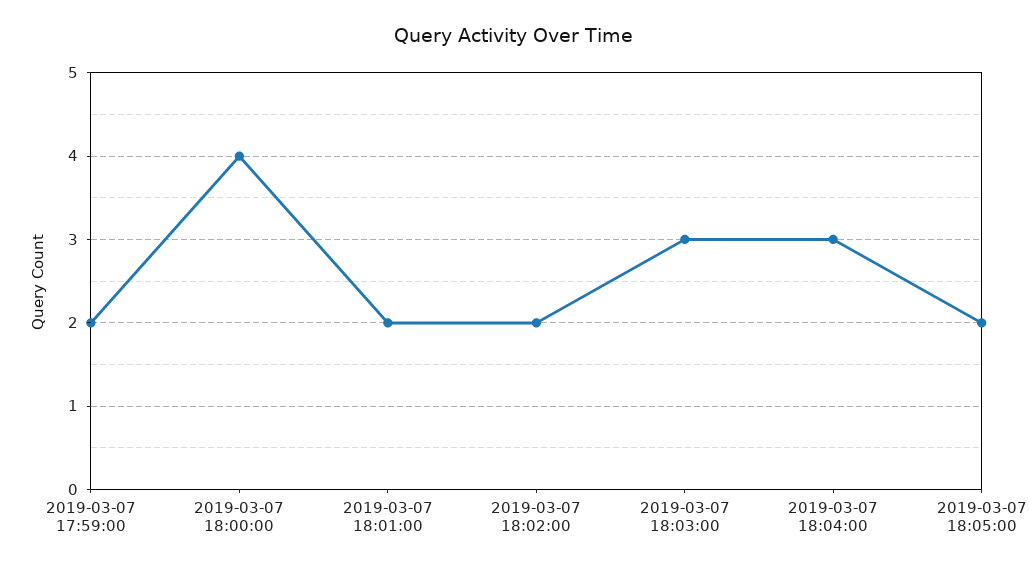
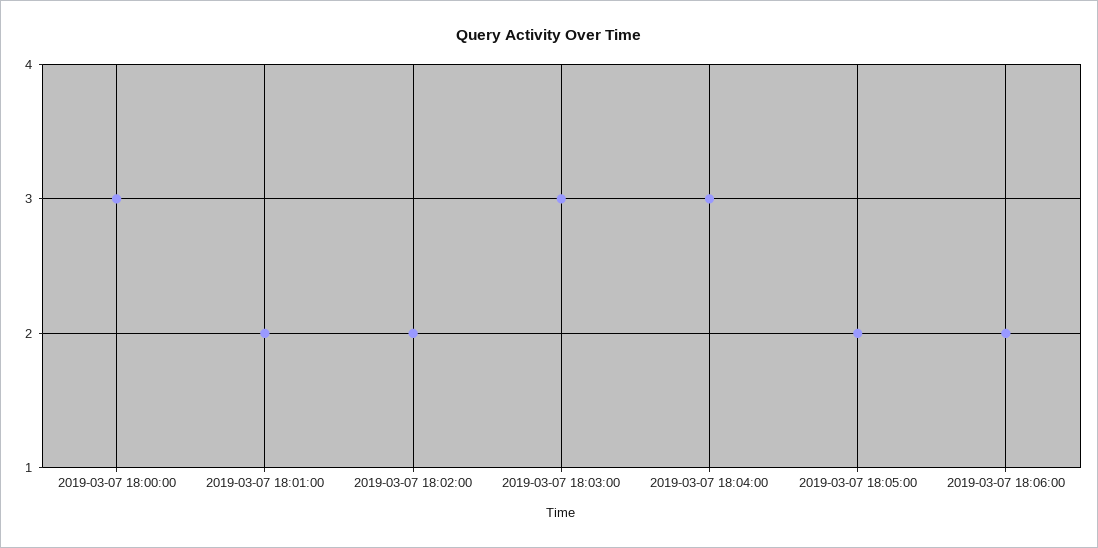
2019-03-07 17:59:00: 2 -> none
2019-03-07 18:00:00: 4 -> 3
2019-03-07 18:06:00: none -> 2

